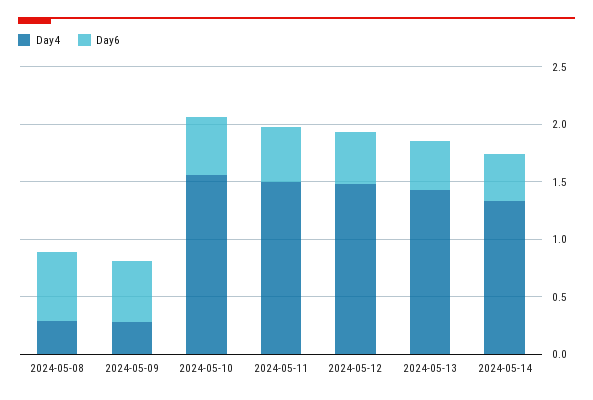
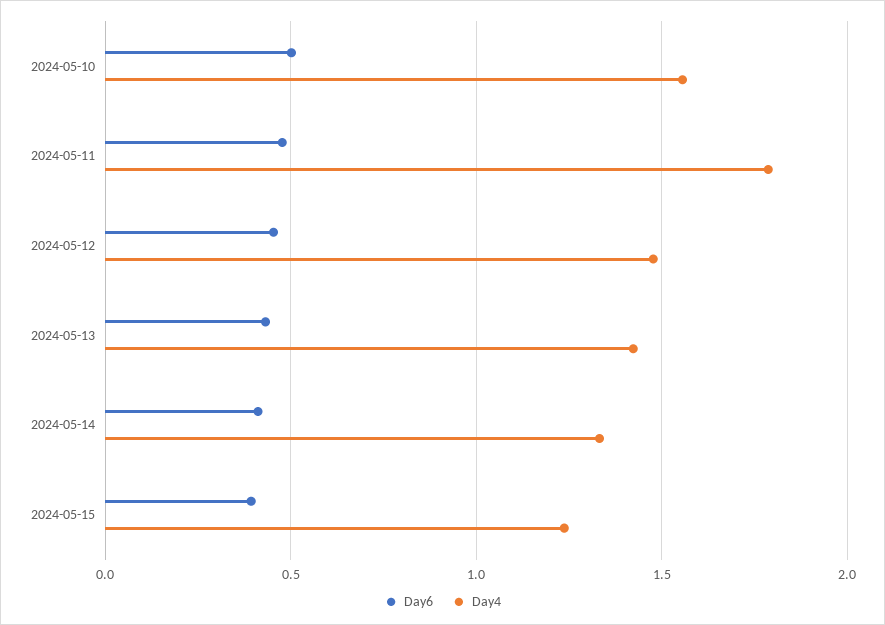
Day4, 2024-05-08: 0.3 -> none
Day6, 2024-05-08: 0.6 -> none
Day4, 2024-05-09: 0.3 -> none
Day6, 2024-05-09: 0.5 -> none
Day4, 2024-05-11: 1.5 -> 1.8
Day6, 2024-05-15: none -> 0.4
Day4, 2024-05-15: none -> 1.25

